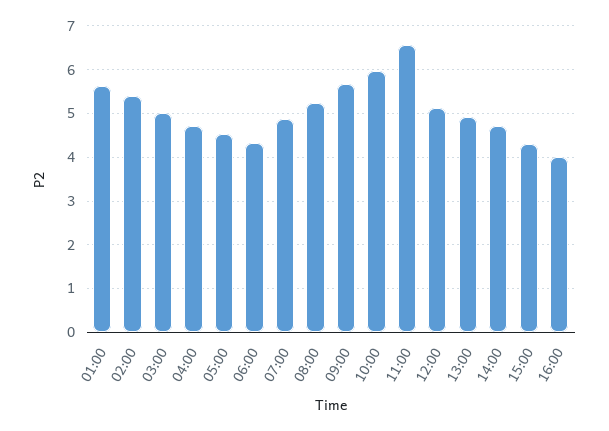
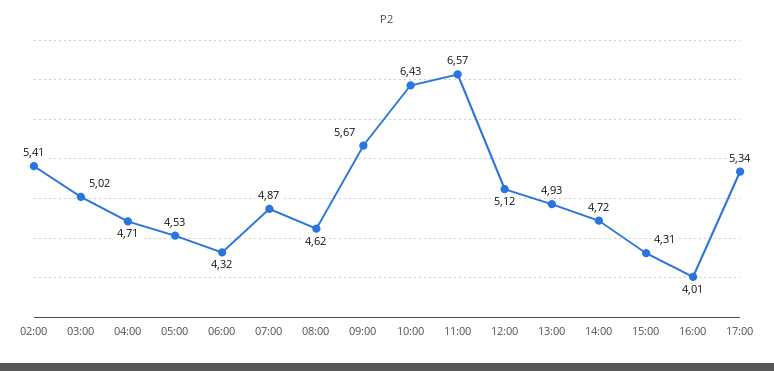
01:00: 5.6 -> none
08:00: 5.2 -> 4.62
10:00: 6 -> 6.43
17:00: none -> 5.34

